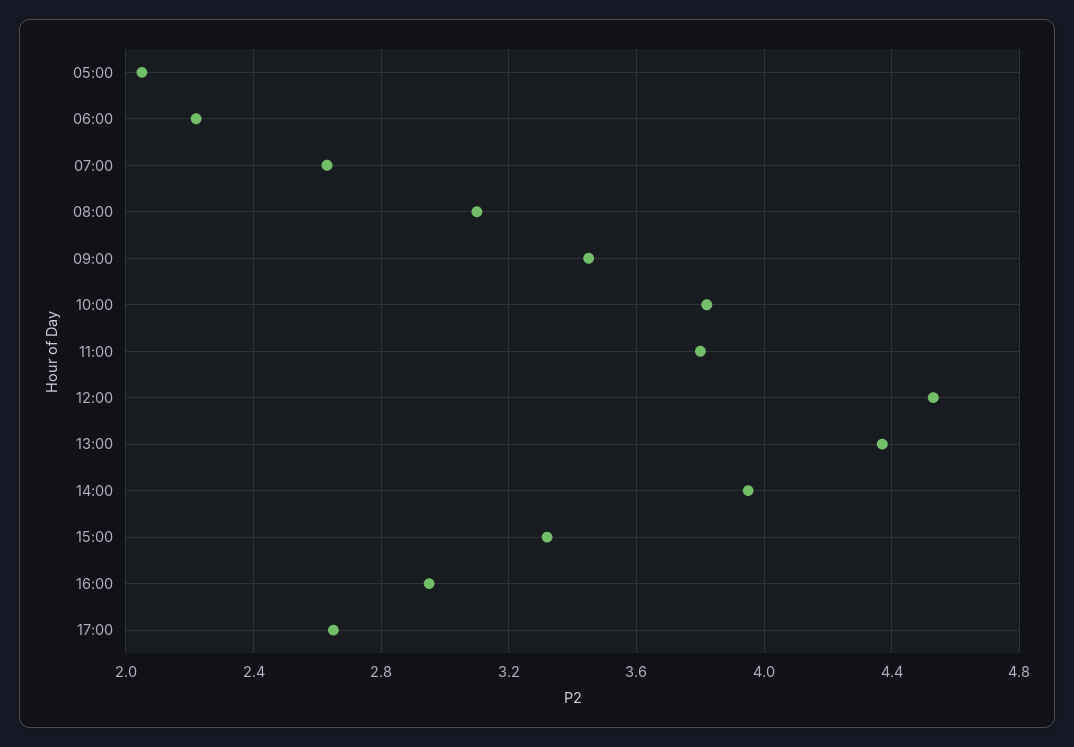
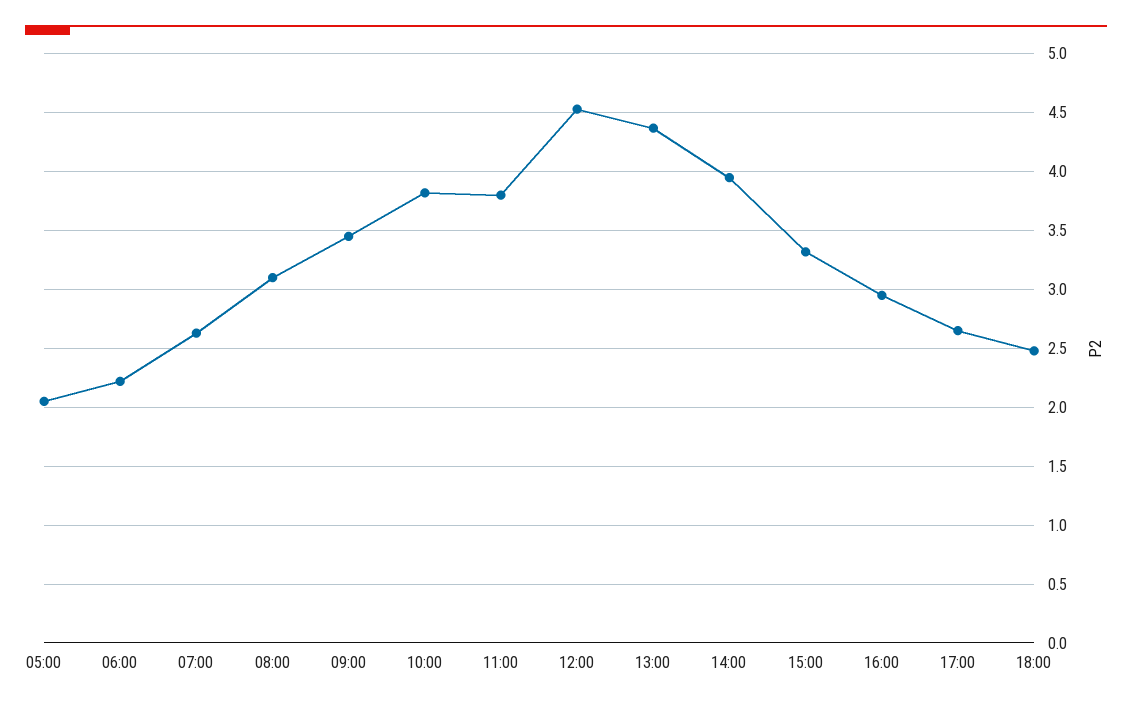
18:00: none -> 2.5

